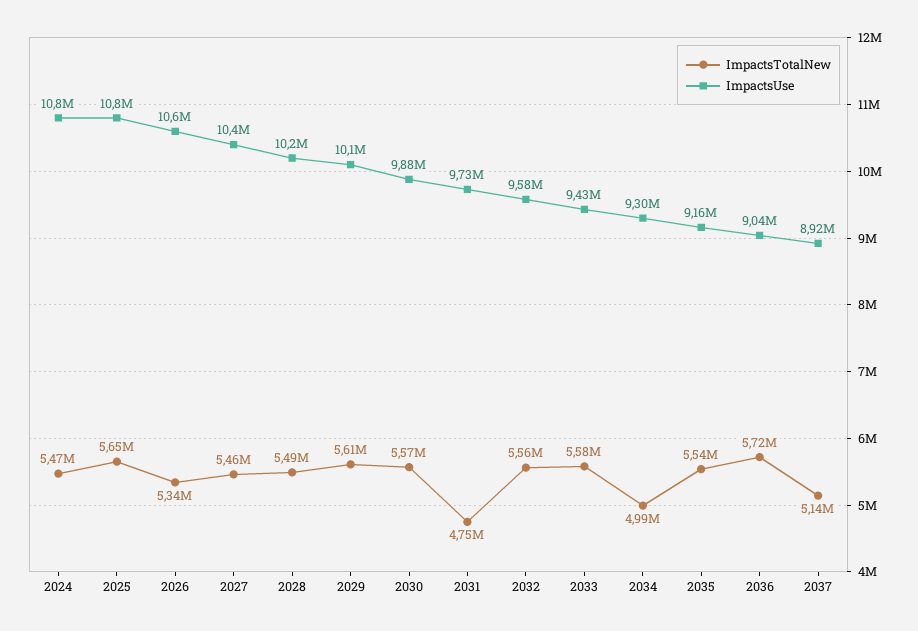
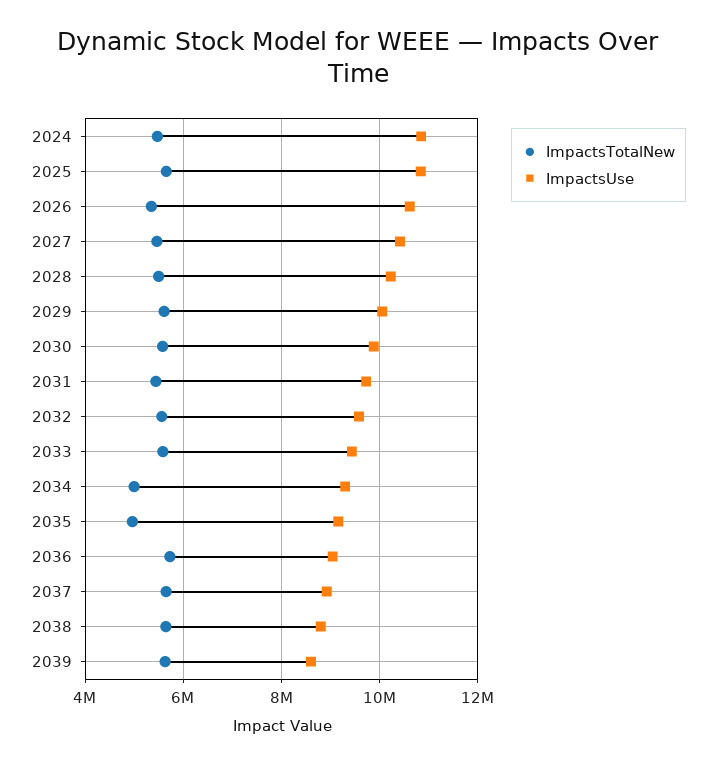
ImpactsTotalNew, 2031: 4750000 -> 5400000
ImpactsTotalNew, 2035: 5540000 -> 5000000
ImpactsTotalNew, 2037: 5140000 -> 5600000
ImpactsTotalNew, 2038: none -> 5600000
ImpactsUse, 2038: none -> 8800000
ImpactsTotalNew, 2039: none -> 5600000
ImpactsUse, 2039: none -> 8600000

